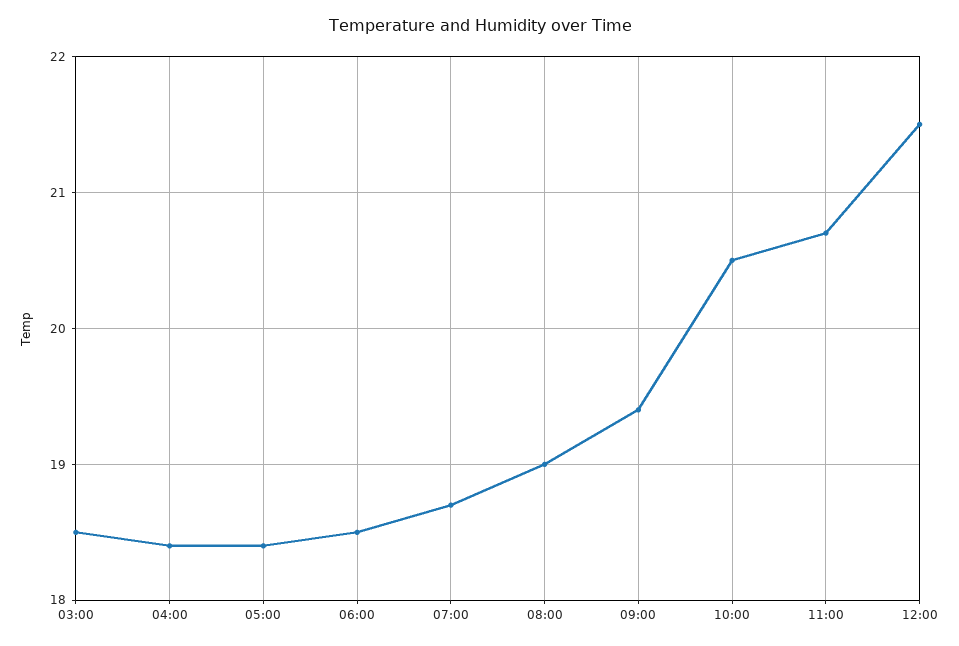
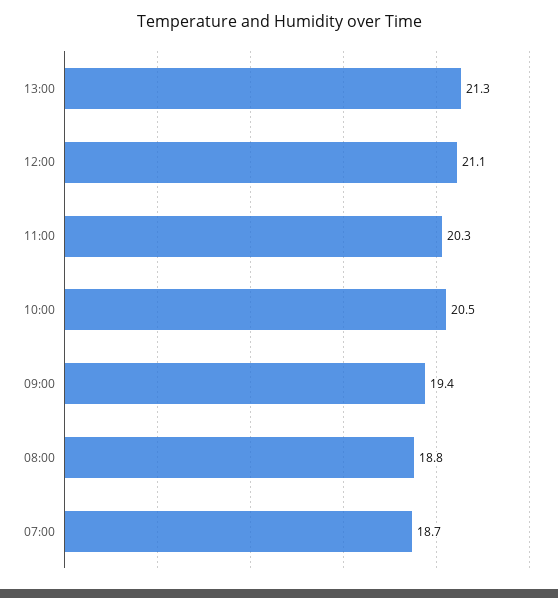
03:00: 18.5 -> none
04:00: 18.4 -> none
05:00: 18.4 -> none
06:00: 18.5 -> none
08:00: 19 -> 18.8
11:00: 20.7 -> 20.3
12:00: 21.5 -> 21.1
13:00: none -> 21.3

